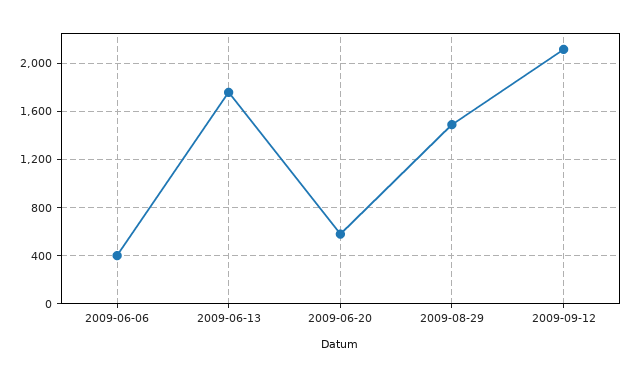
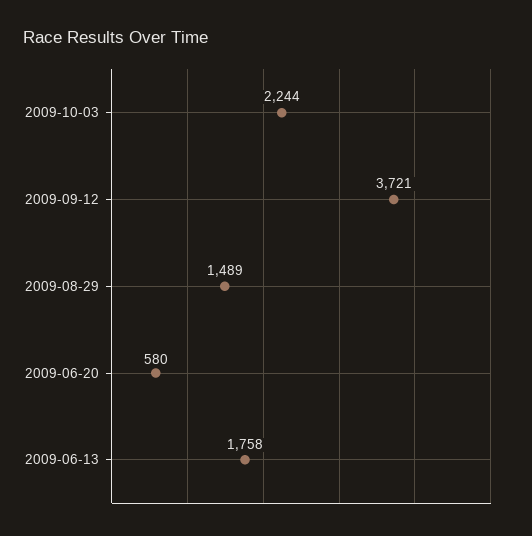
2009-06-06: 400 -> none
2009-09-12: 2100 -> 3721
2009-10-03: none -> 2244

